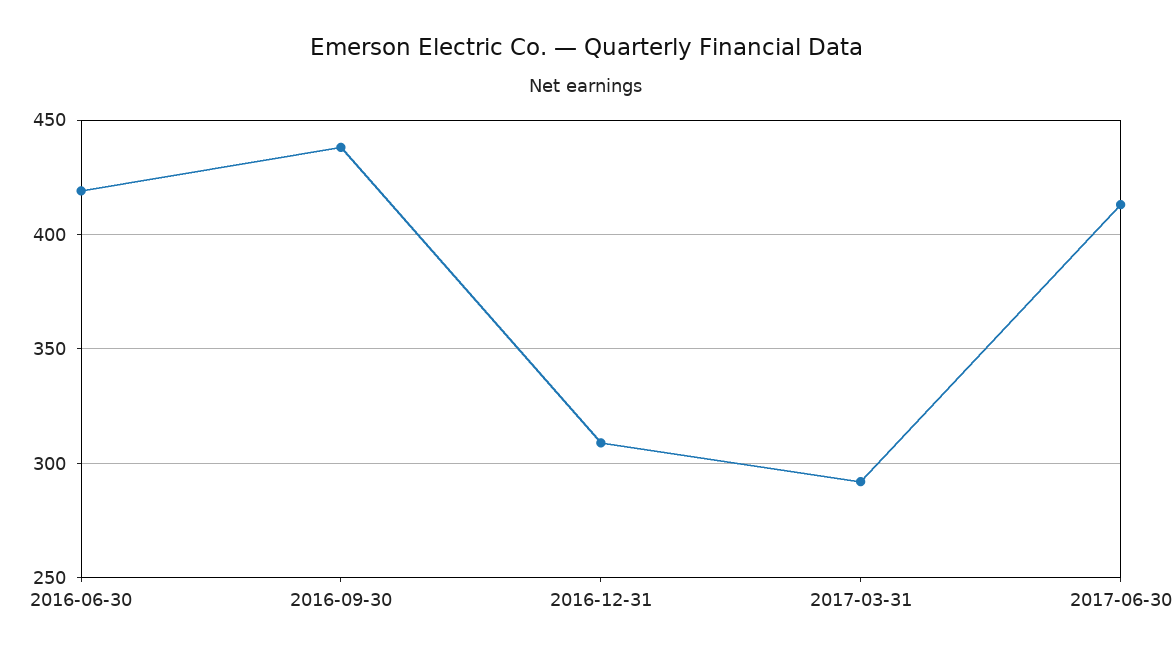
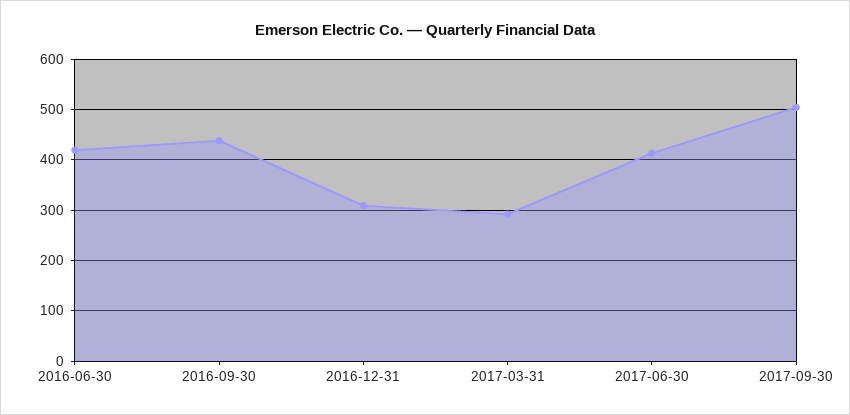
2017-09-30: none -> 500

